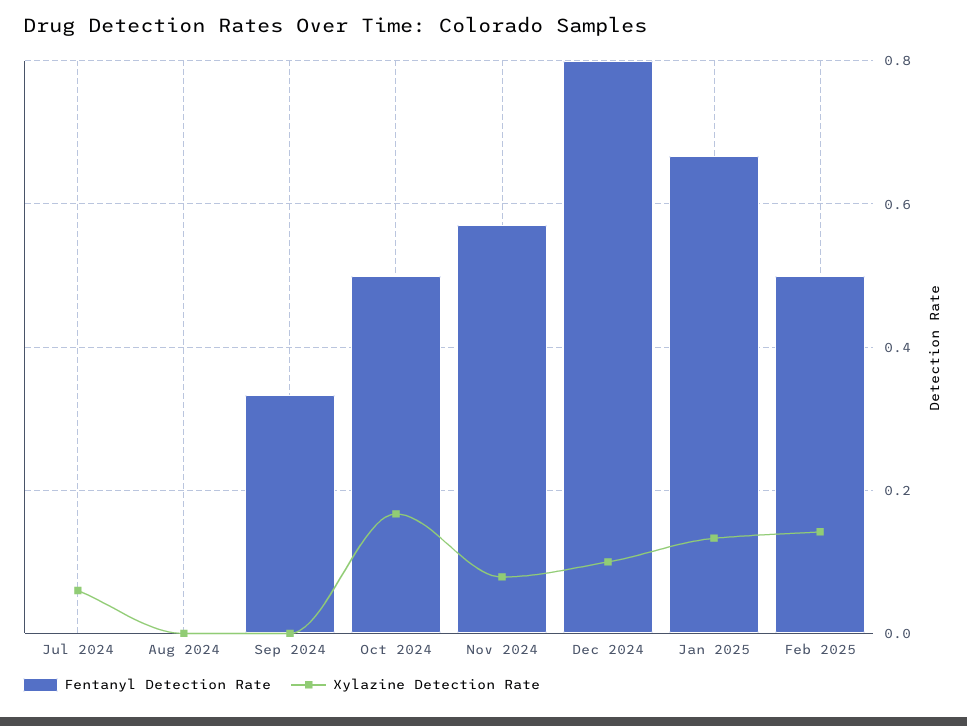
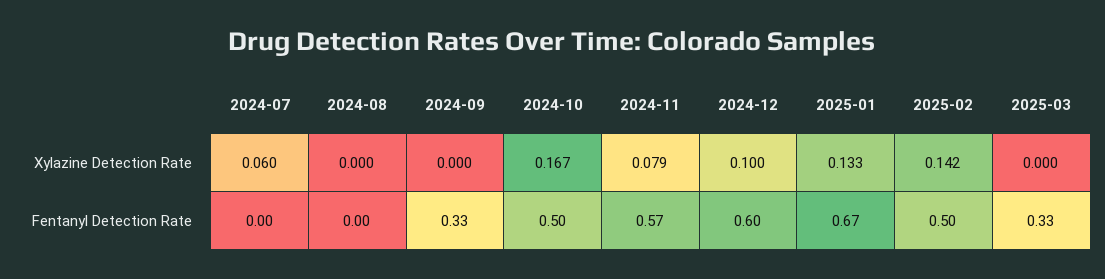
Fentanyl Detection Rate, Dec 2024: 0.8 -> 0.6
Xylazine Detection Rate, 2025-03: none -> 0
Fentanyl Detection Rate, 2025-03: none -> 0.33

